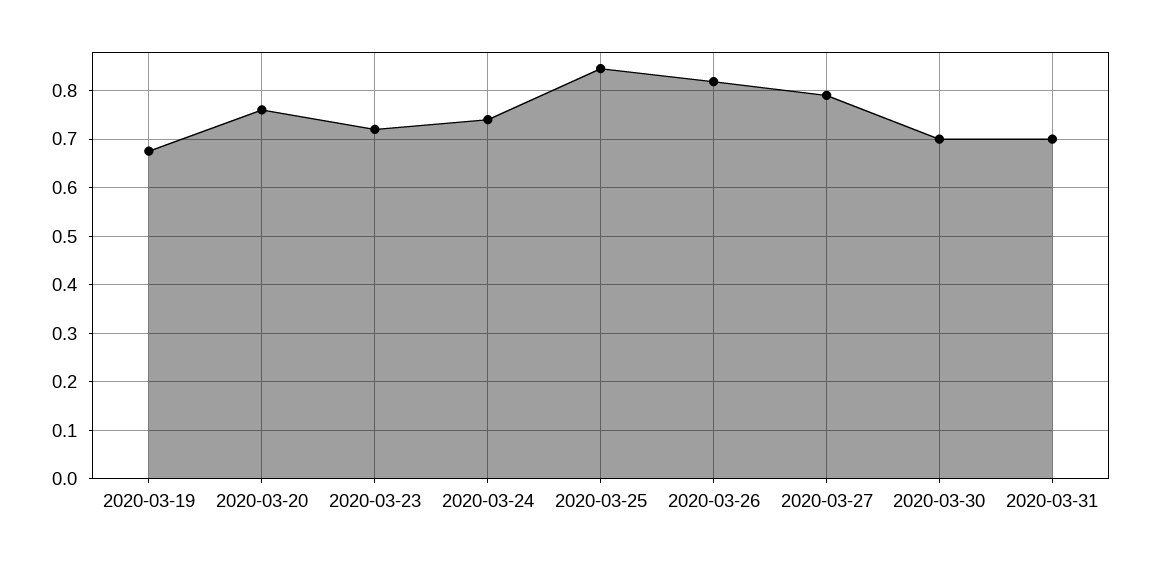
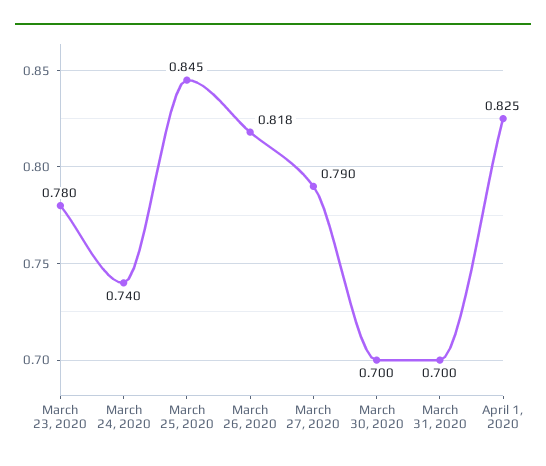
2020-03-19: 0.68 -> none
2020-03-20: 0.76 -> none
2020-03-23: 0.72 -> 0.78
April 1, 2020: none -> 0.825

